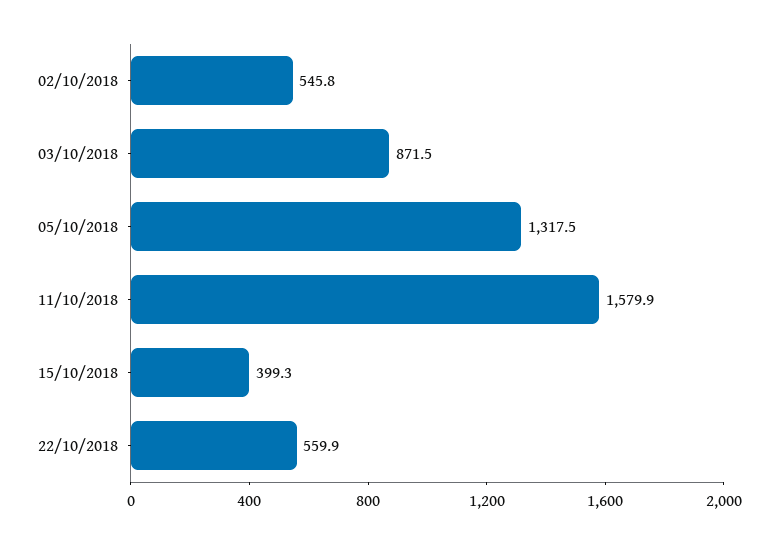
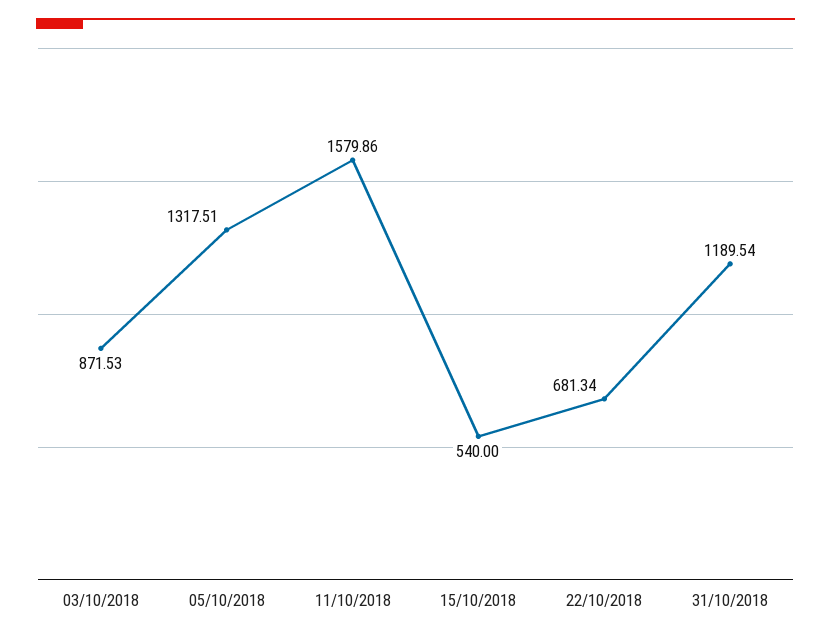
02/10/2018: 545.8 -> none
15/10/2018: 399.3 -> 540
22/10/2018: 559.9 -> 681.34
31/10/2018: none -> 1189.54

